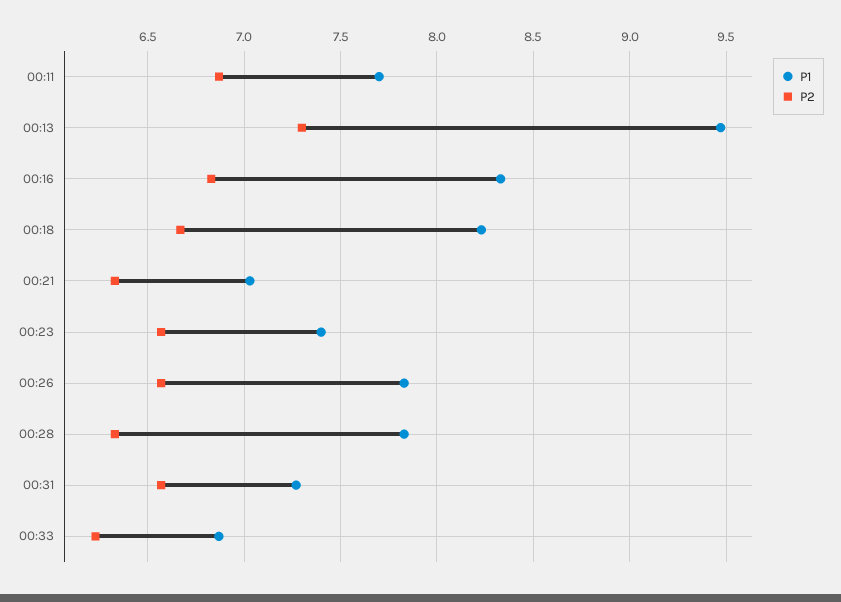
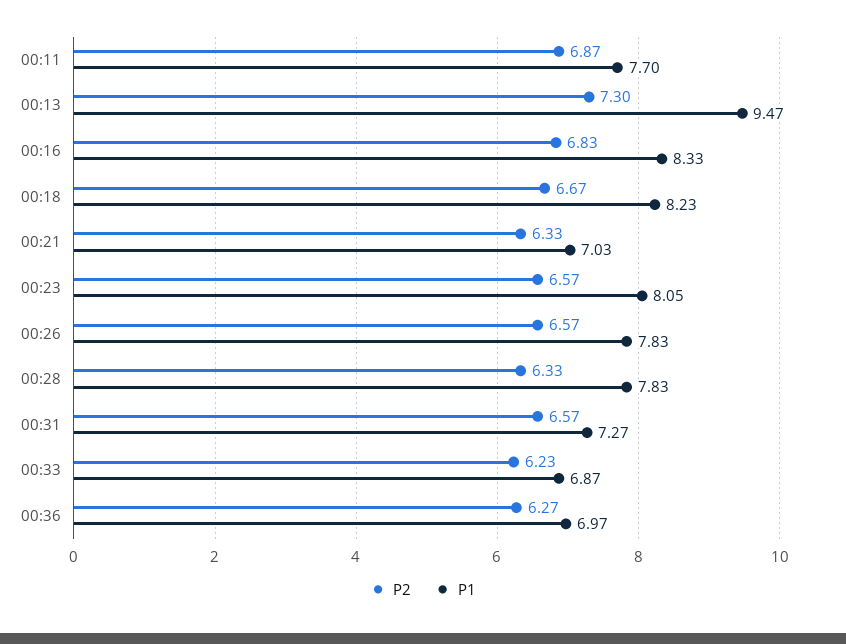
P1, 00:23: 7.4 -> 8.05
P2, 00:36: none -> 6.27
P1, 00:36: none -> 6.97

